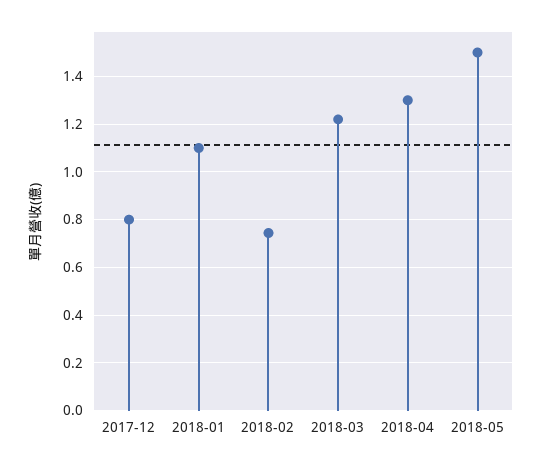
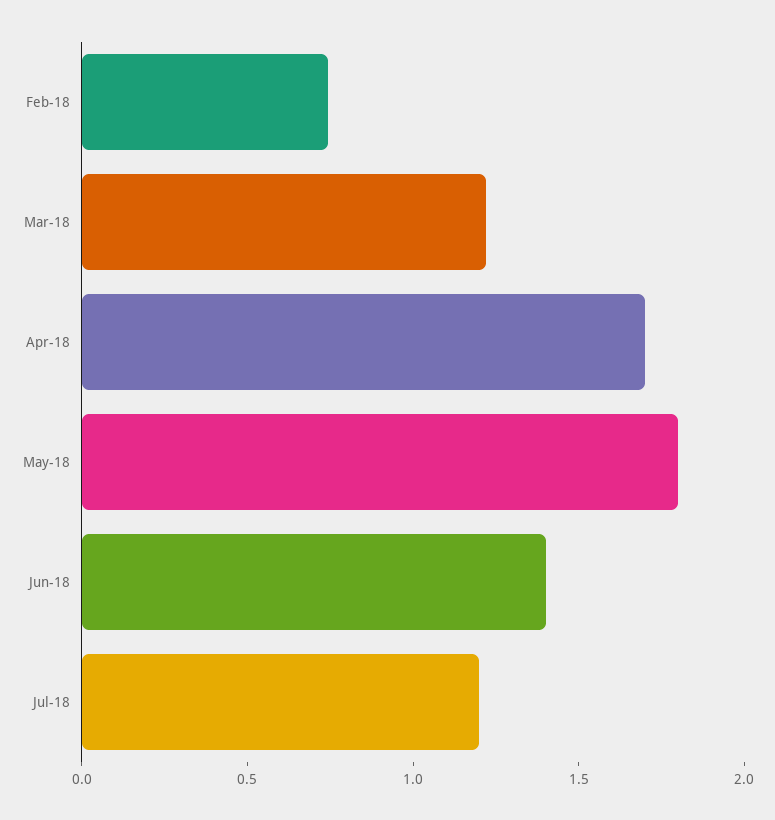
2017-12: 0.8 -> none
2018-01: 1.1 -> none
2018-04: 1.3 -> 1.7
2018-05: 1.5 -> 1.8
Jun-18: none -> 1.4
Jul-18: none -> 1.2

